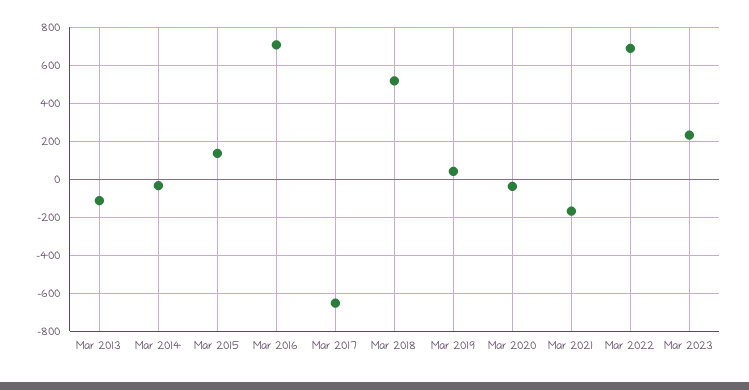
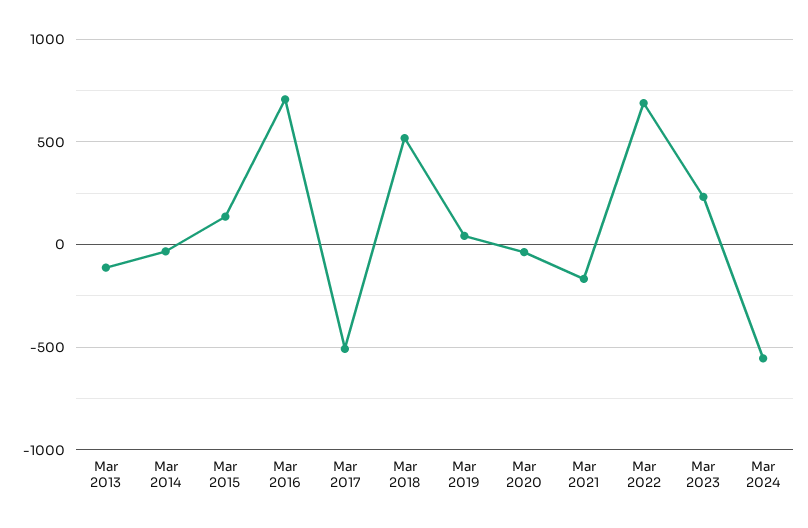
Mar 2017: -650 -> -500
Mar 2024: none -> -550

